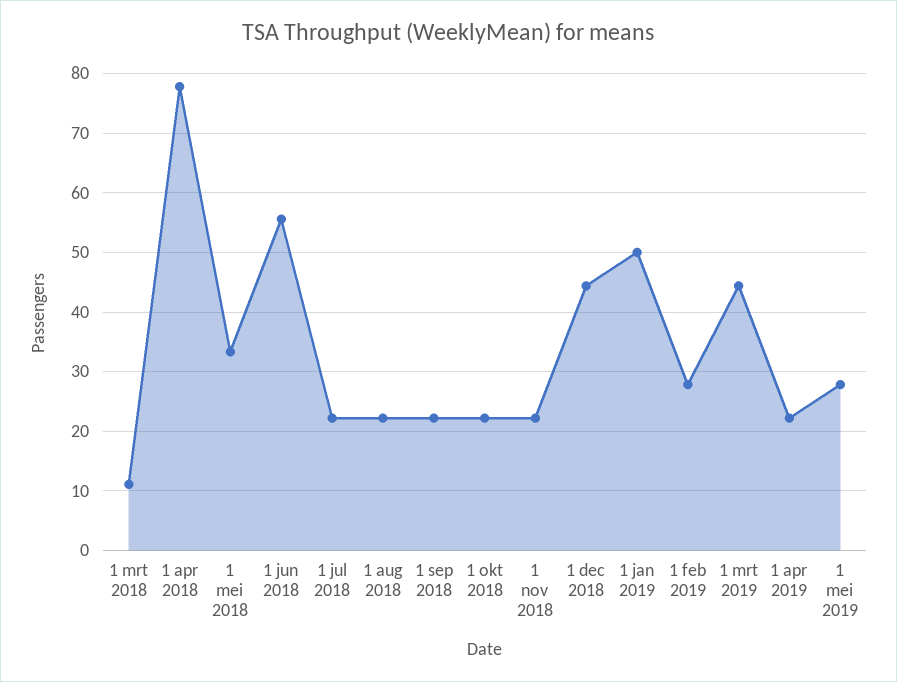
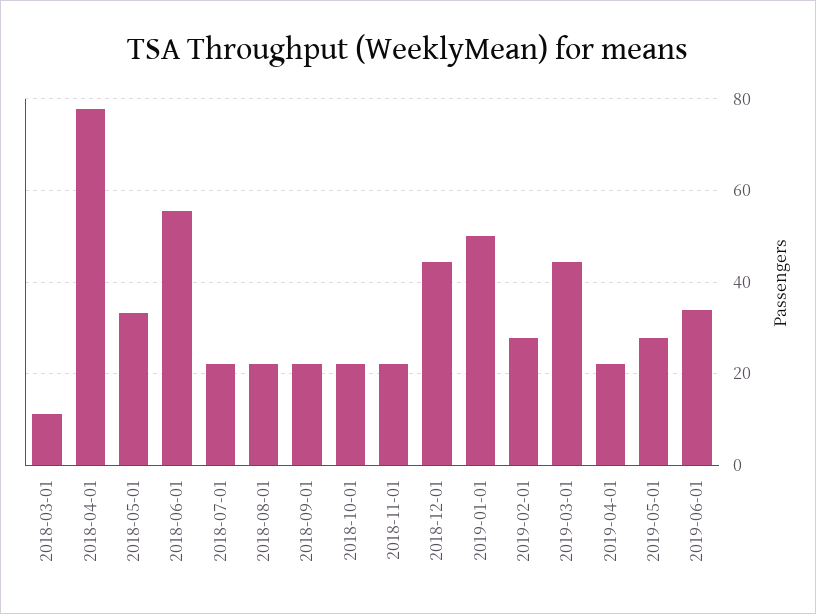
2019-06-01: none -> 34

